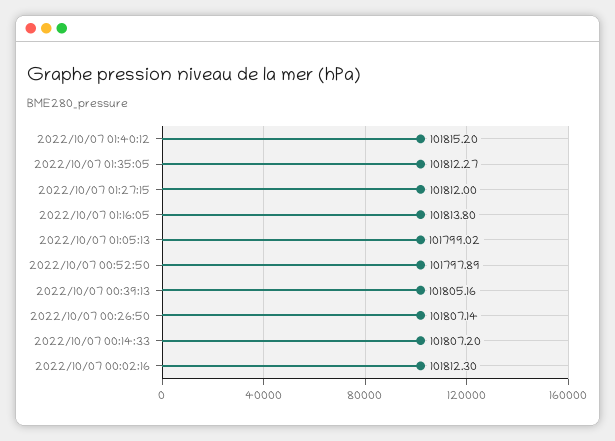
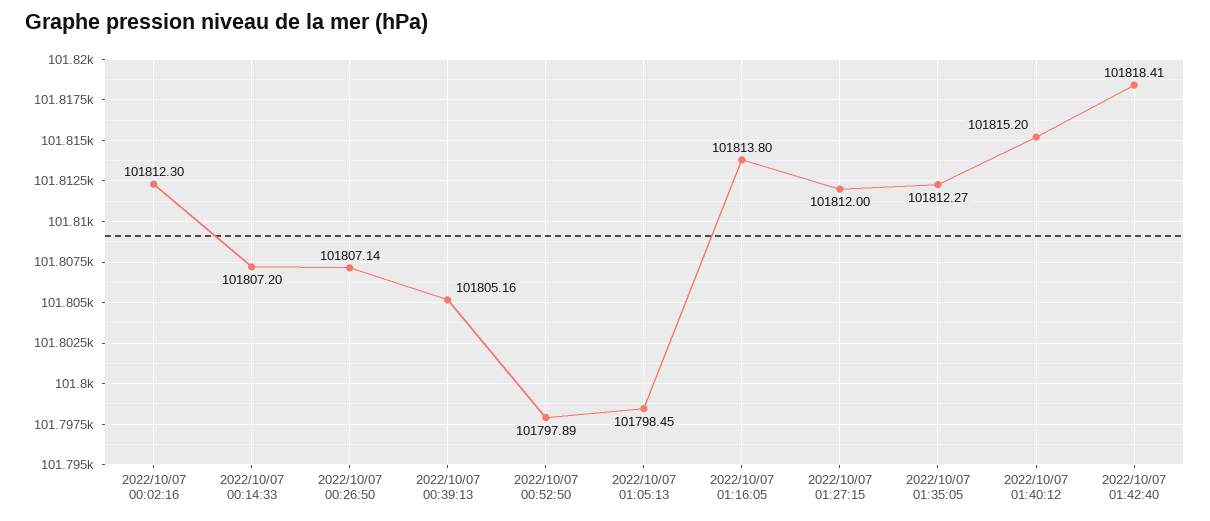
2022/10/07 01:05:13: 101799.02 -> 101798.45
2022/10/07 01:42:40: none -> 101818.41

